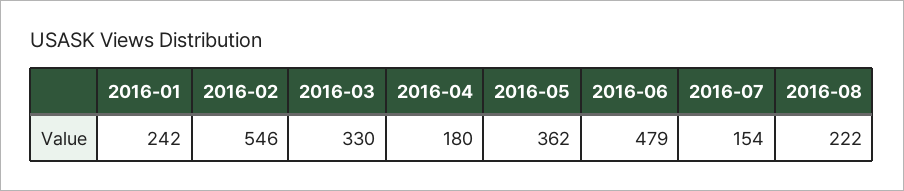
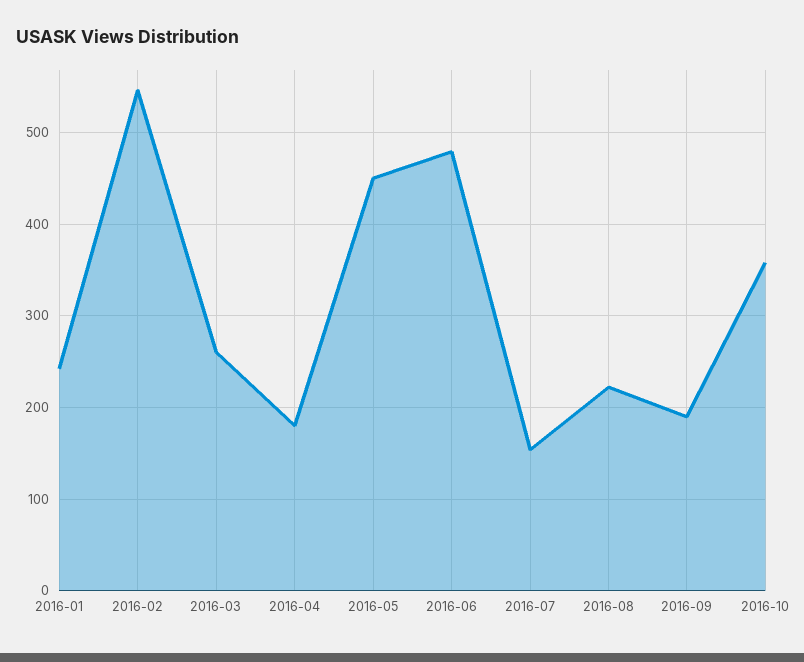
2016-03: 330 -> 260
2016-05: 362 -> 450
2016-09: none -> 190
2016-10: none -> 360

